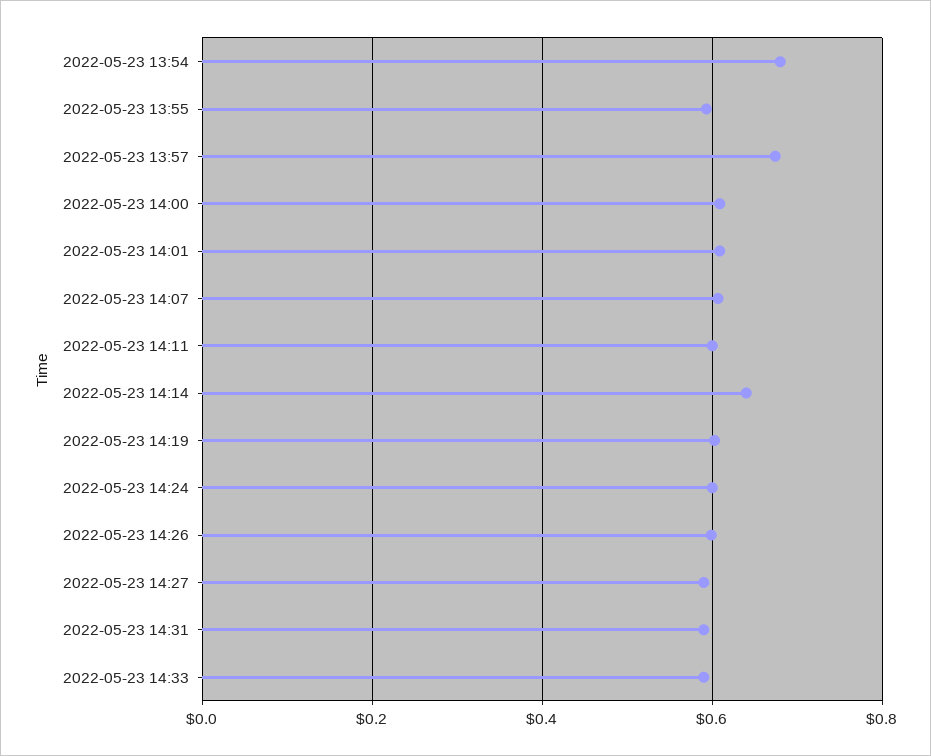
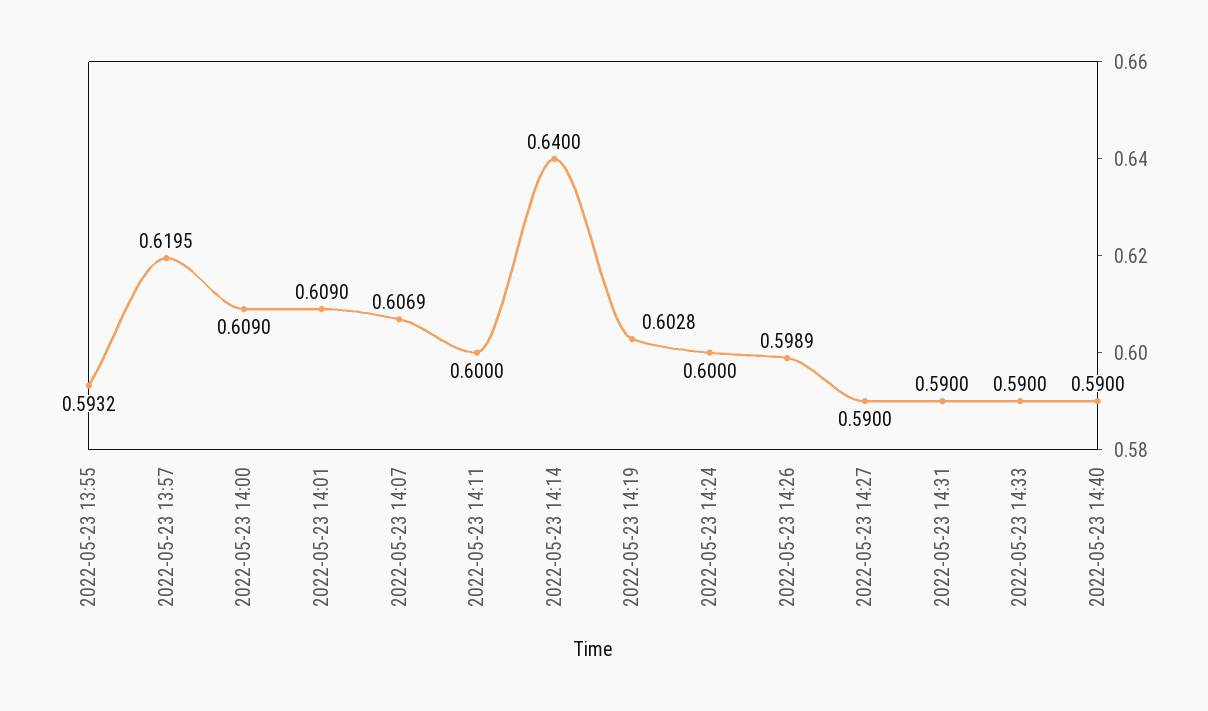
2022-05-23 13:54: 0.68 -> none
2022-05-23 13:57: 0.68 -> 0.6195
2022-05-23 14:40: none -> 0.59

